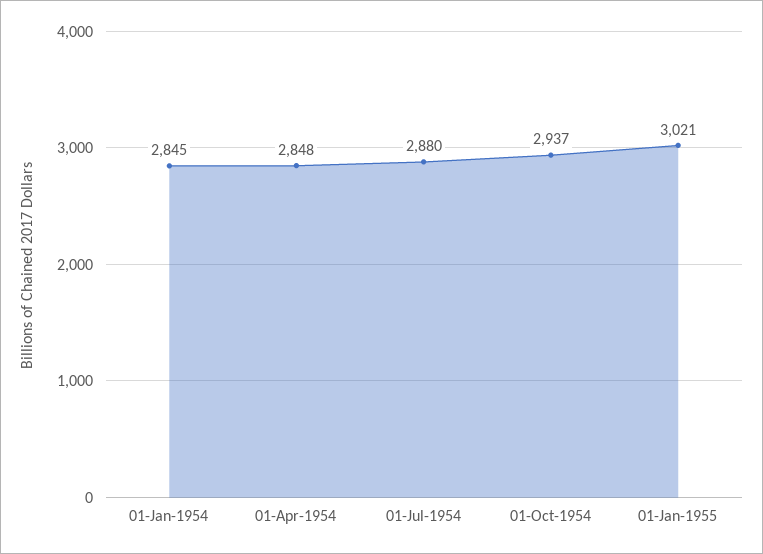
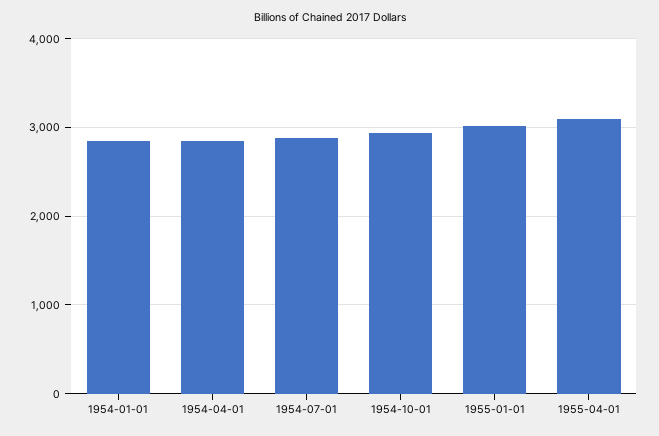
1955-04-01: none -> 3100

